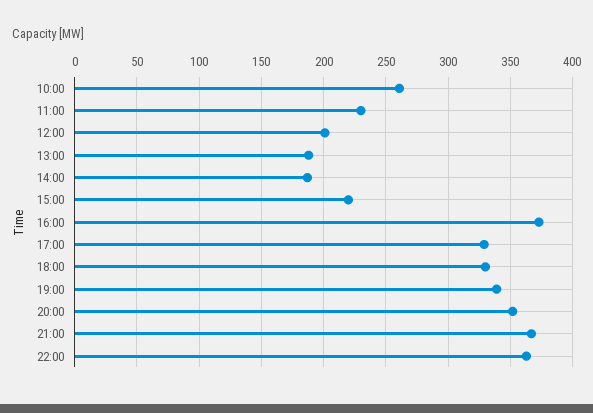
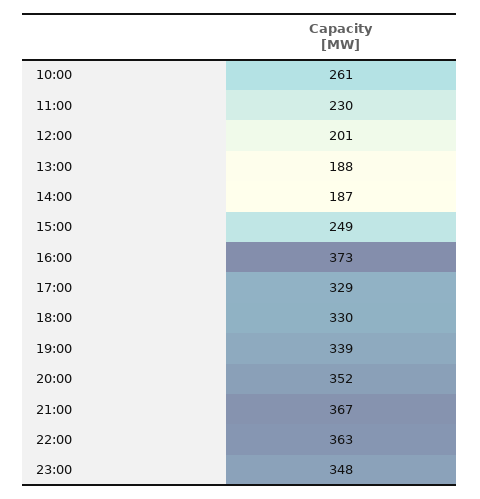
15:00: 220 -> 249
23:00: none -> 348

